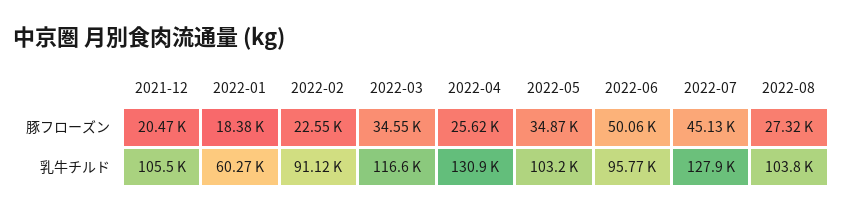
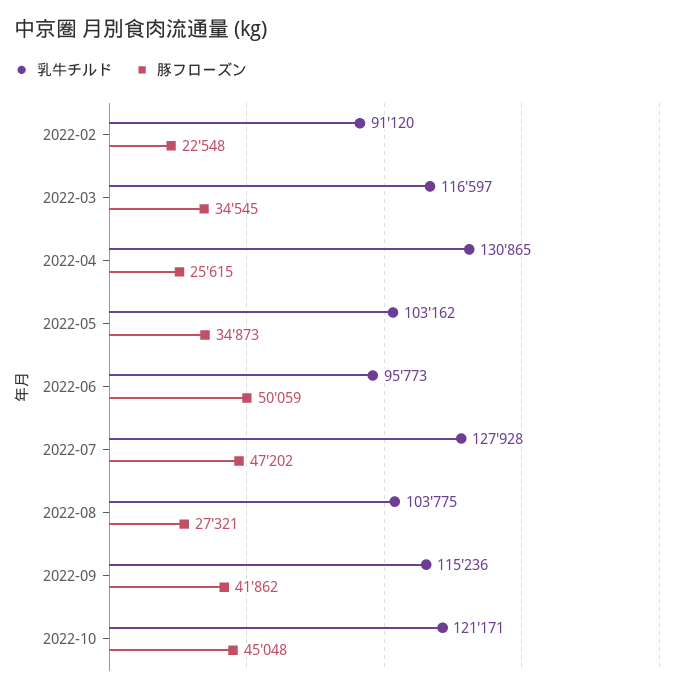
豚フローズン, 2021-12: 20470 -> none
豚フローズン, 2022-01: 18380 -> none
豚フローズン, 2022-07: 45130 -> 47202
乳牛チルド, 2021-12: 105500 -> none
乳牛チルド, 2022-01: 60270 -> none
乳牛チルド, 2022-09: none -> 115236
豚フローズン, 2022-09: none -> 41862
乳牛チルド, 2022-10: none -> 121171
豚フローズン, 2022-10: none -> 45048

